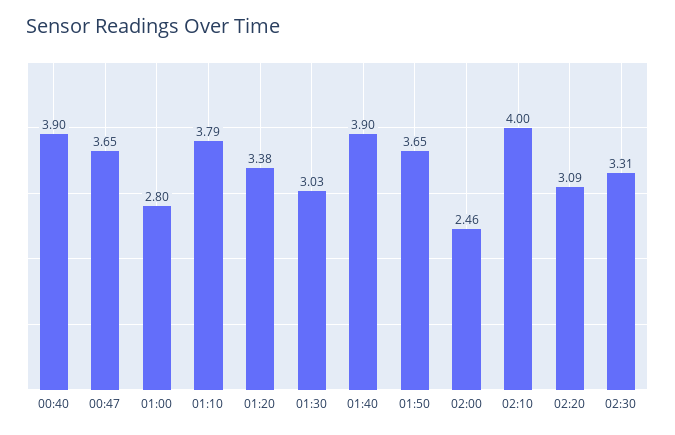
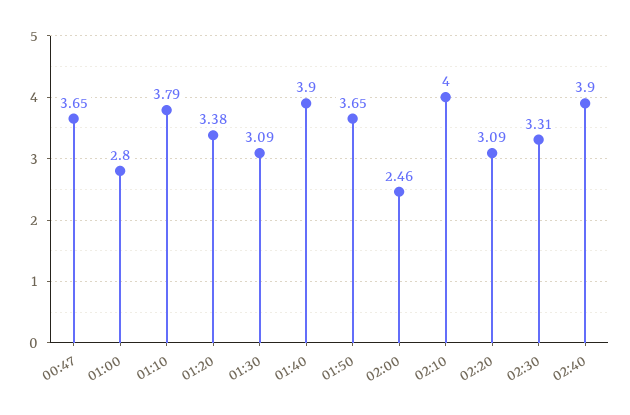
00:40: 3.9 -> none
01:30: 3.03 -> 3.09
02:40: none -> 3.9

